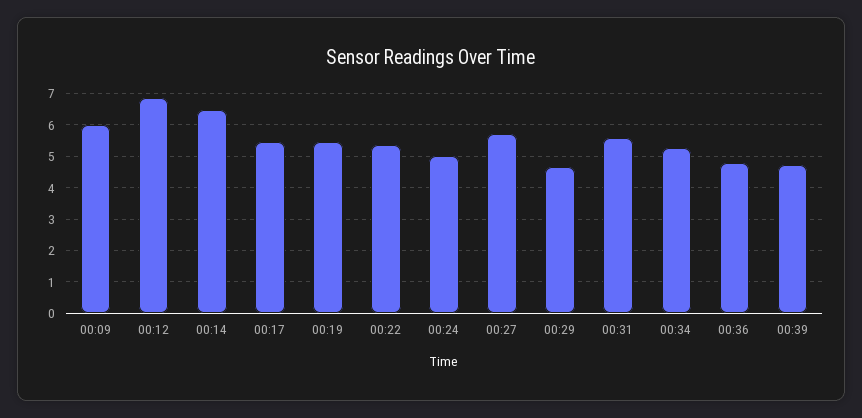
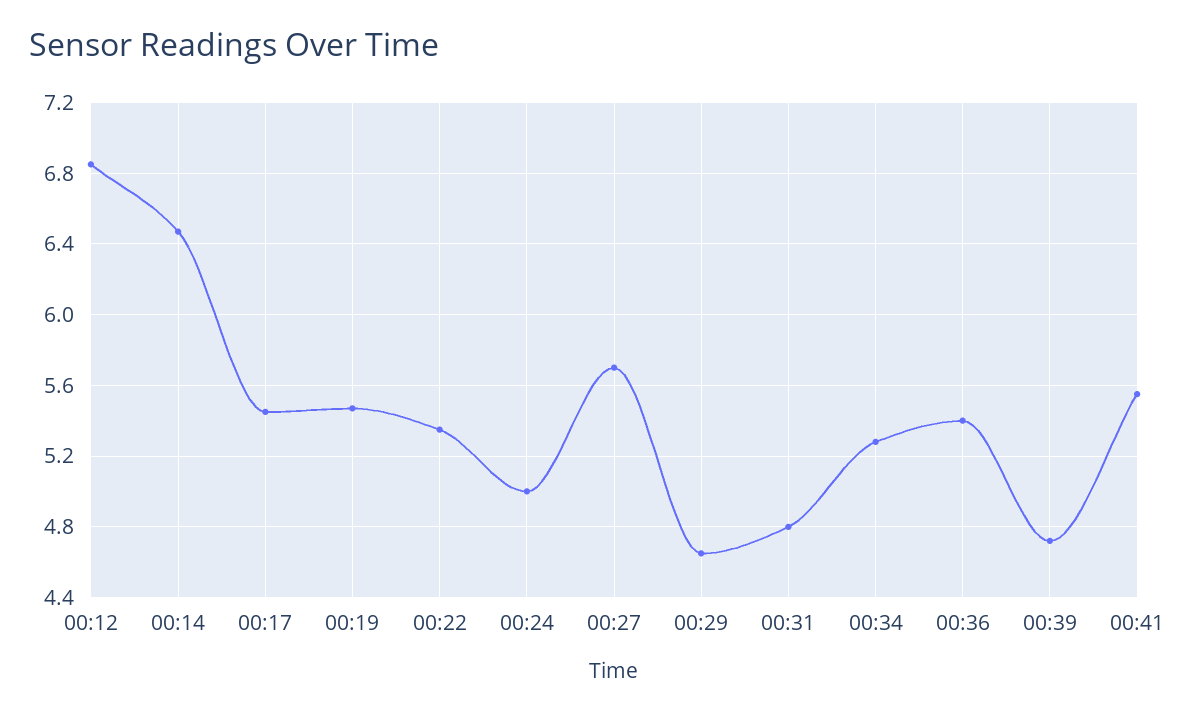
00:09: 6 -> none
00:31: 5.6 -> 4.8
00:36: 4.8 -> 5.4
00:41: none -> 5.55

